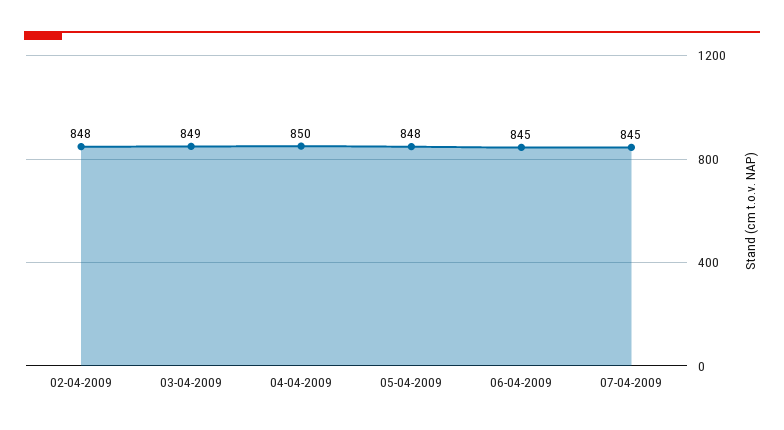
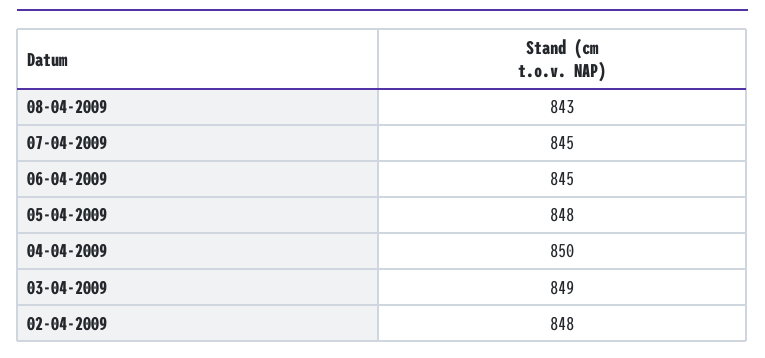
08-04-2009: none -> 843

